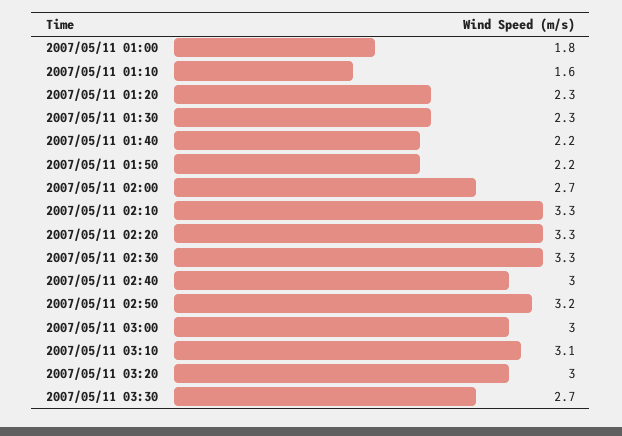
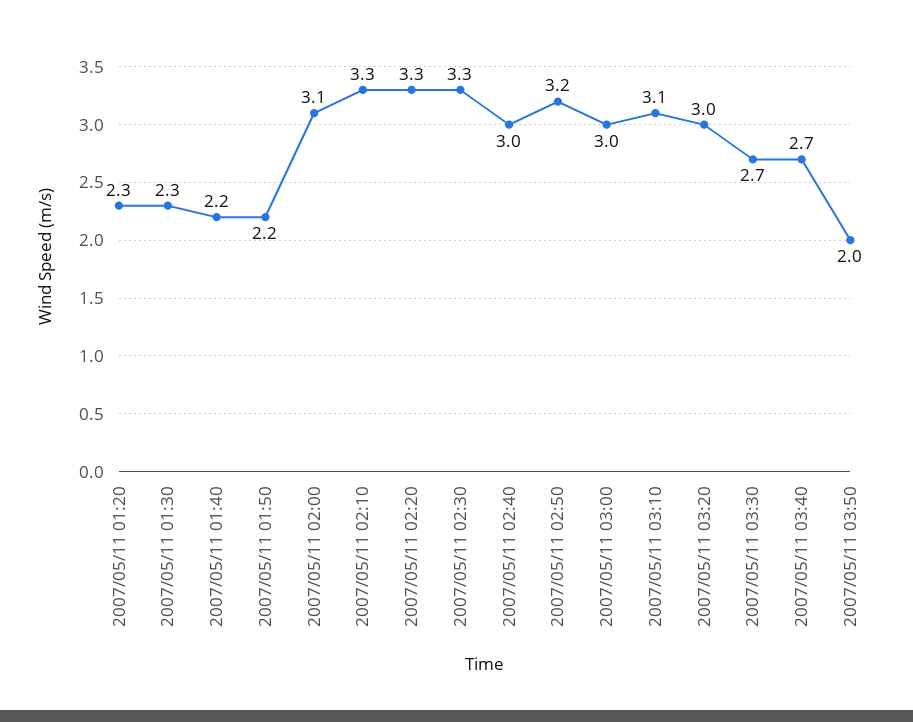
2007/05/11 01:00: 1.8 -> none
2007/05/11 01:10: 1.6 -> none
2007/05/11 02:00: 2.7 -> 3.1
2007/05/11 03:40: none -> 2.7
2007/05/11 03:50: none -> 2

